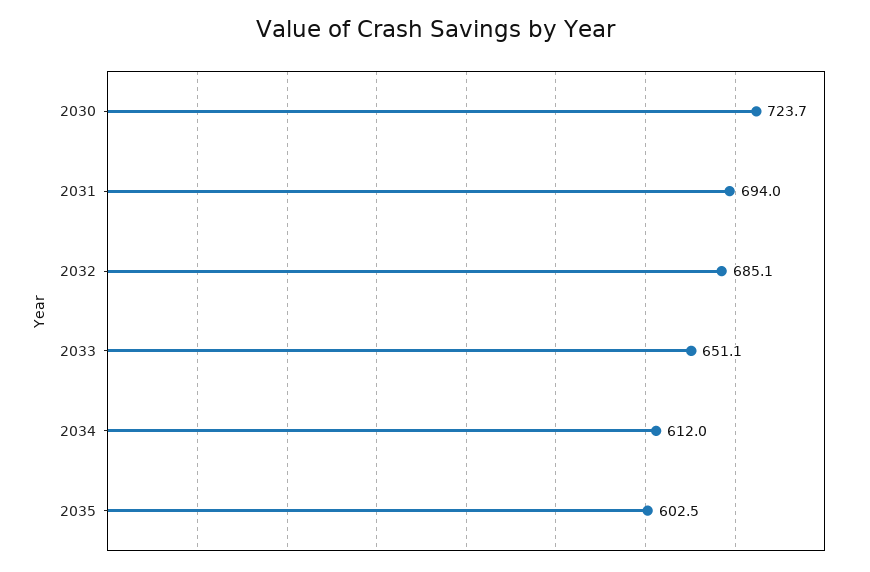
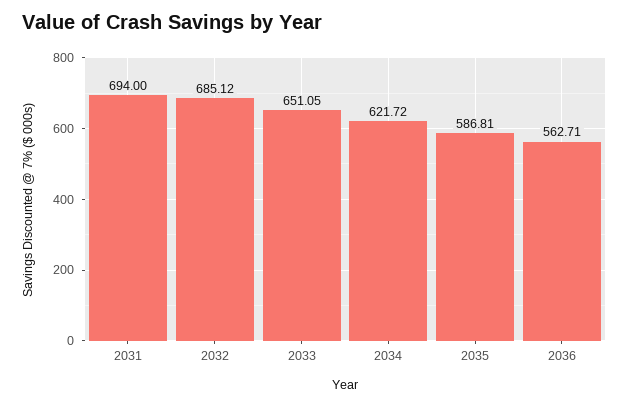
2030: 723.7 -> none
2034: 612 -> 621.72
2035: 602.5 -> 586.81
2036: none -> 562.71

